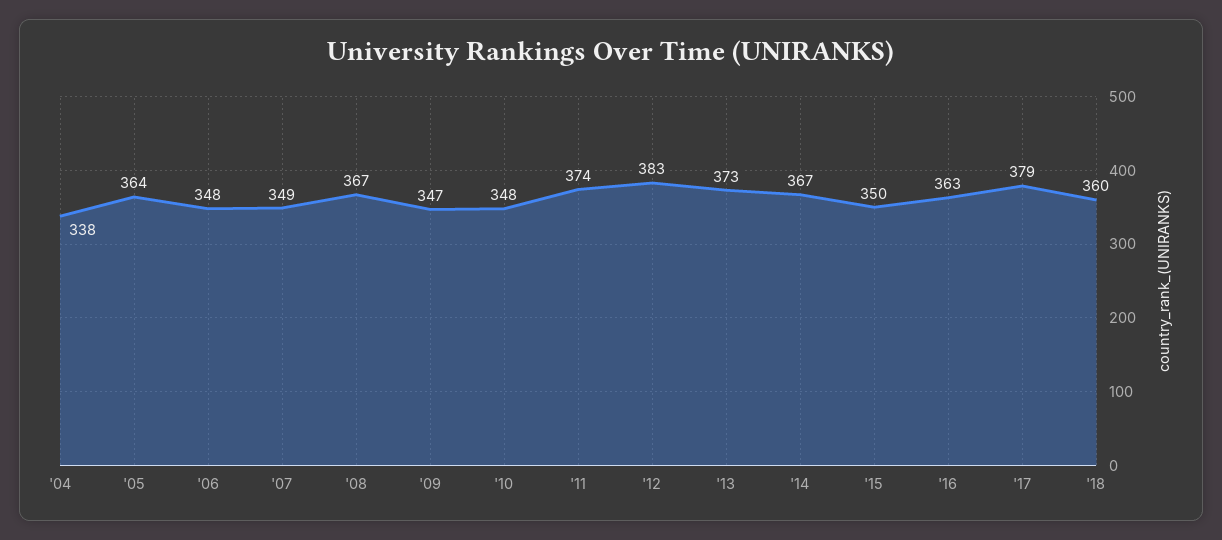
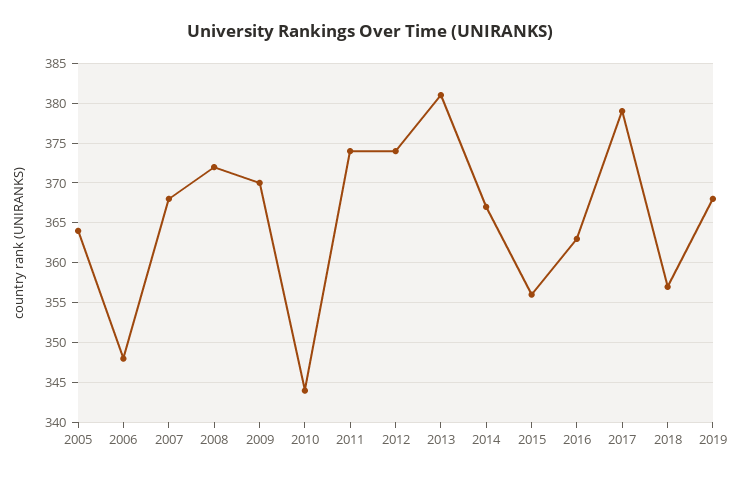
'04: 338 -> none
'07: 349 -> 368
'08: 367 -> 372
'09: 347 -> 370
'10: 348 -> 344
'12: 383 -> 374
'13: 373 -> 381
'15: 350 -> 356
'18: 360 -> 357
2019: none -> 368

